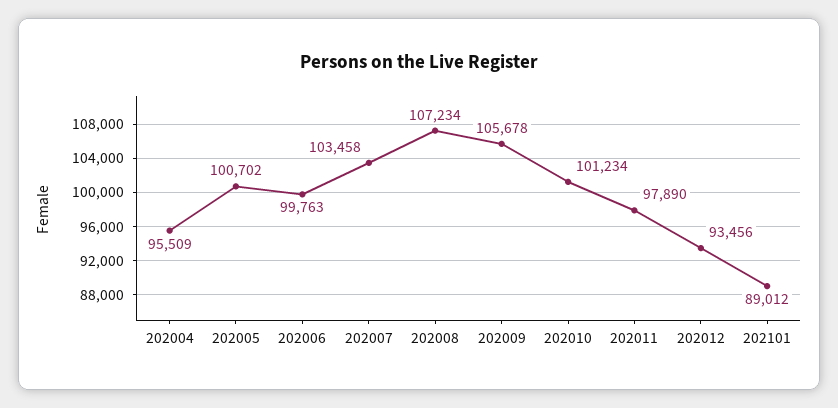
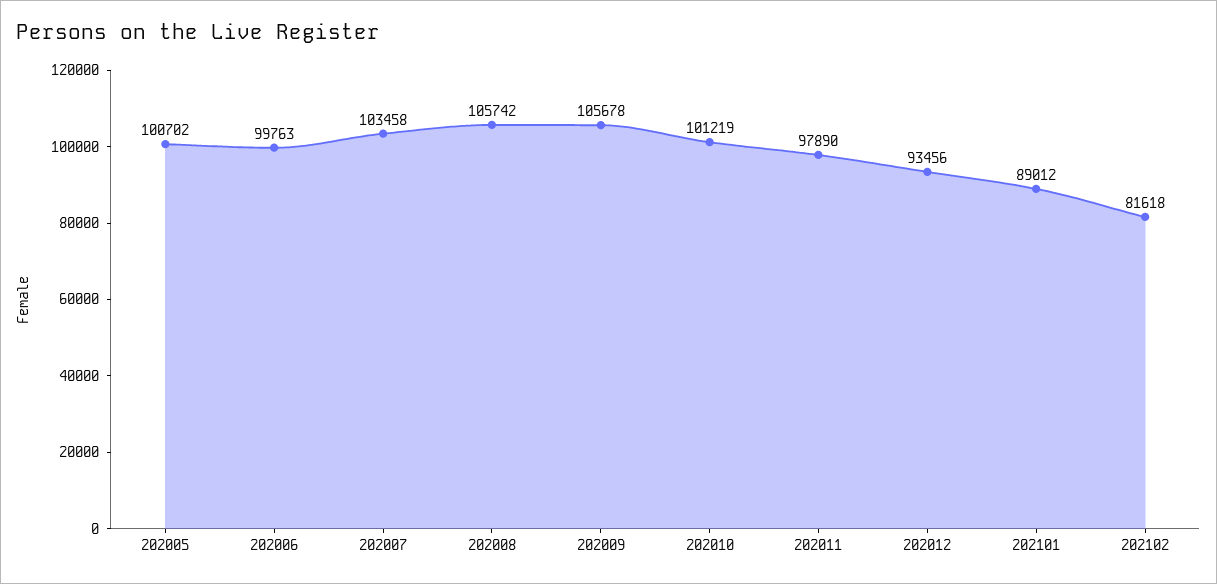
202004: 95509 -> none
202008: 107234 -> 105742
202010: 101234 -> 101219
202102: none -> 81618

